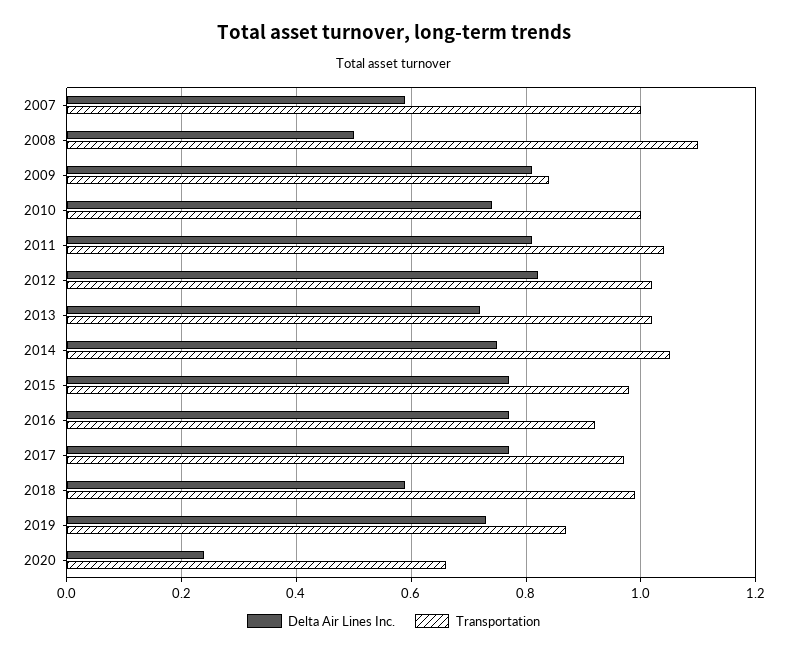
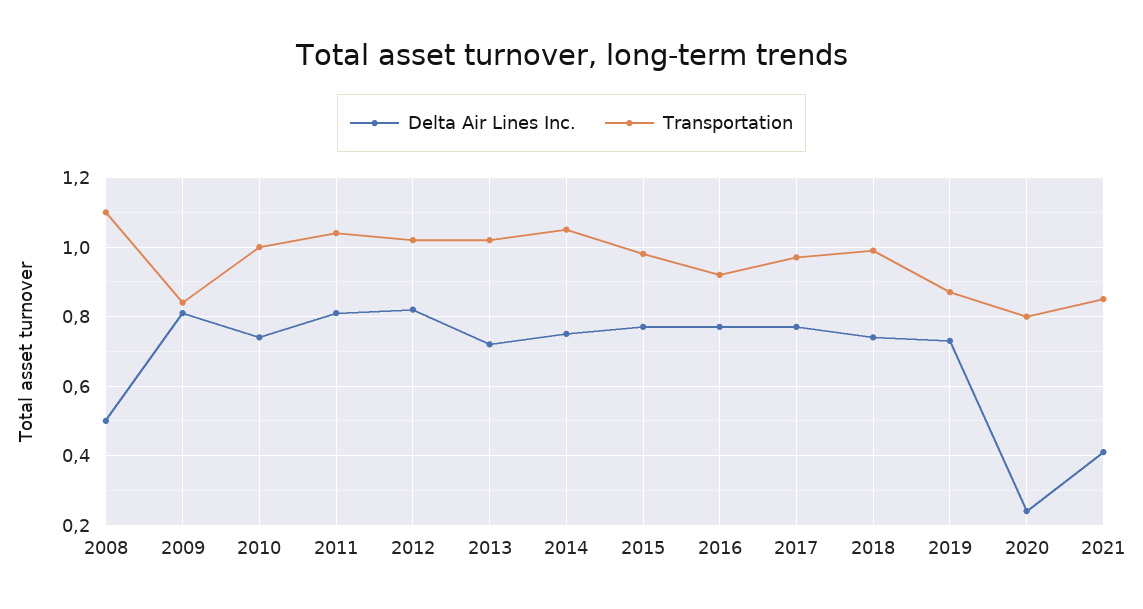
Delta Air Lines Inc., 2007: 0.6 -> none
Transportation, 2007: 1 -> none
Delta Air Lines Inc., 2018: 0.6 -> 0.75
Transportation, 2020: 0.65 -> 0.8
Delta Air Lines Inc., 2021: none -> 0.4
Transportation, 2021: none -> 0.85

